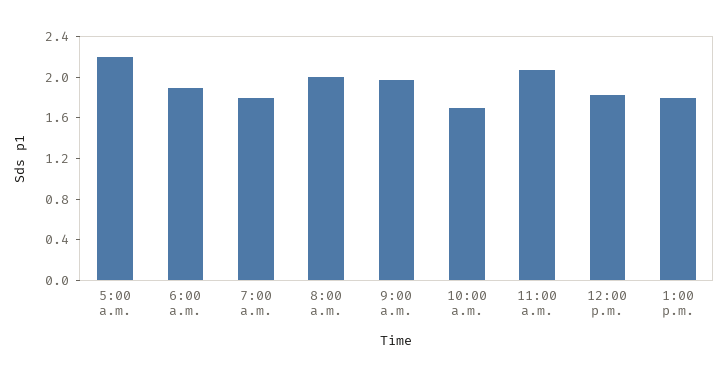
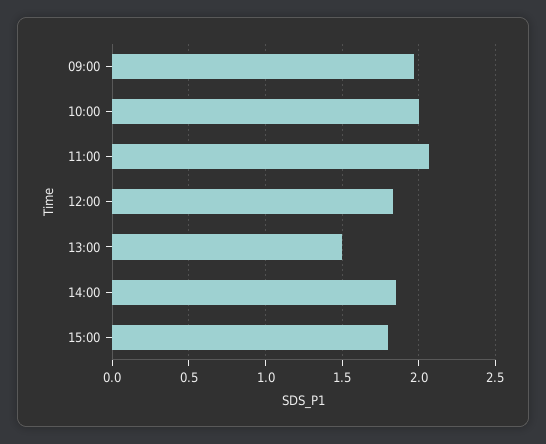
5:00 a.m.: 2.2 -> none
6:00 a.m.: 1.9 -> none
7:00 a.m.: 1.8 -> none
8:00 a.m.: 2 -> none
10:00 a.m.: 1.7 -> 2
1:00 p.m.: 1.8 -> 1.5
14:00: none -> 1.85
15:00: none -> 1.8

